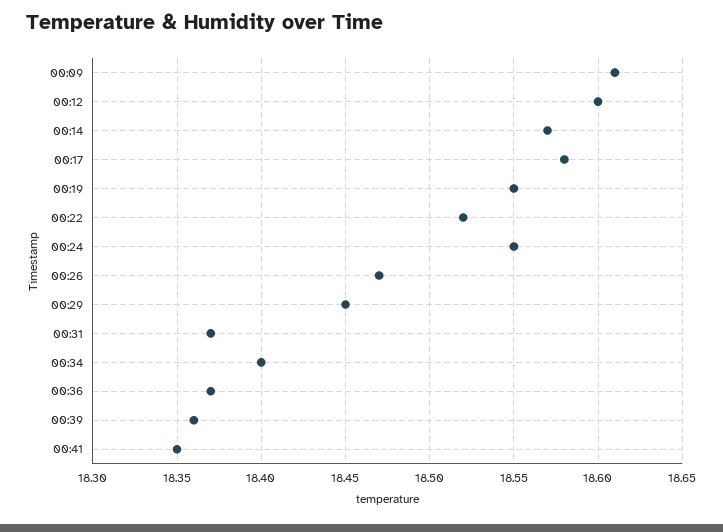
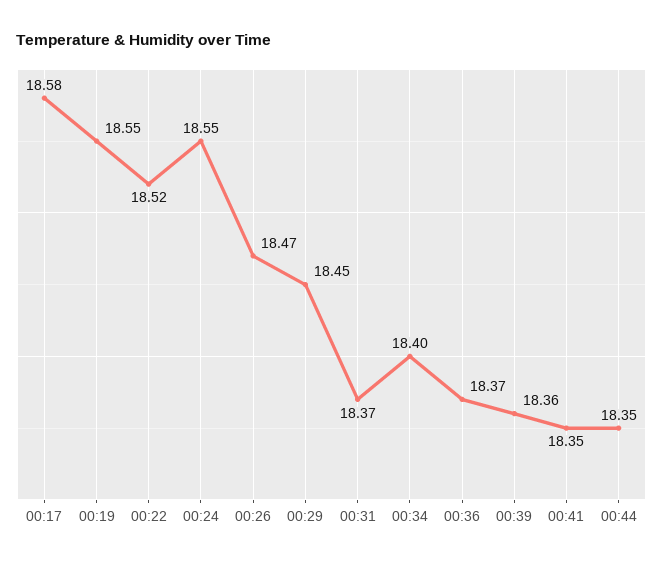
00:09: 18.61 -> none
00:12: 18.6 -> none
00:14: 18.57 -> none
00:44: none -> 18.35

